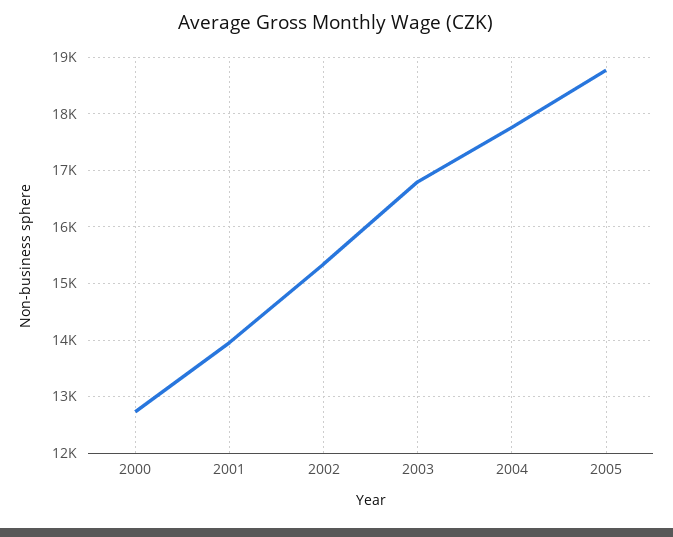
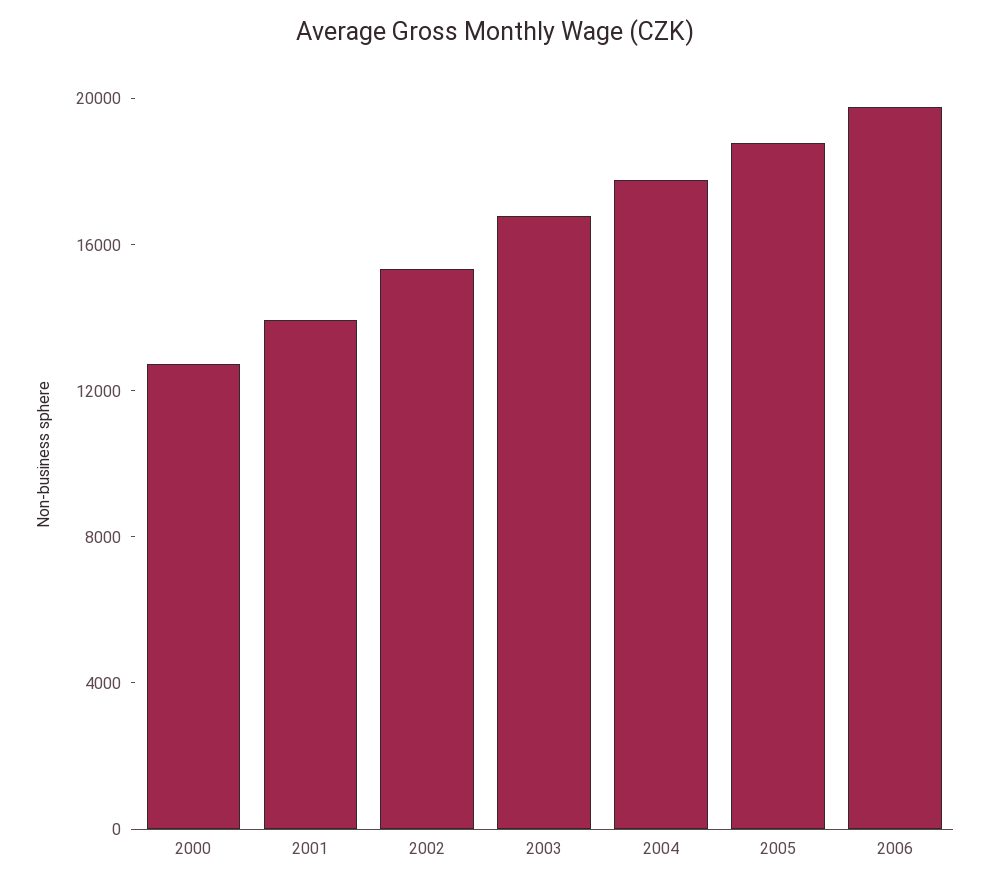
2006: none -> 20000

